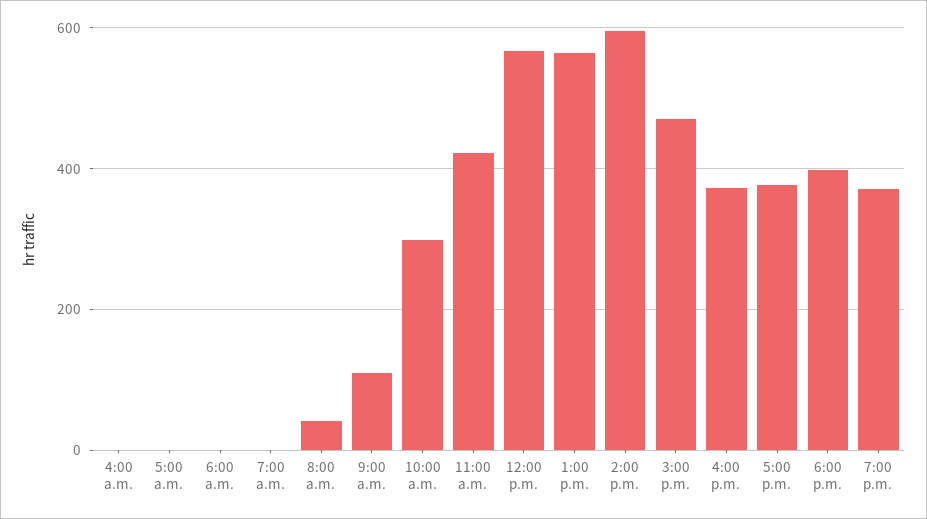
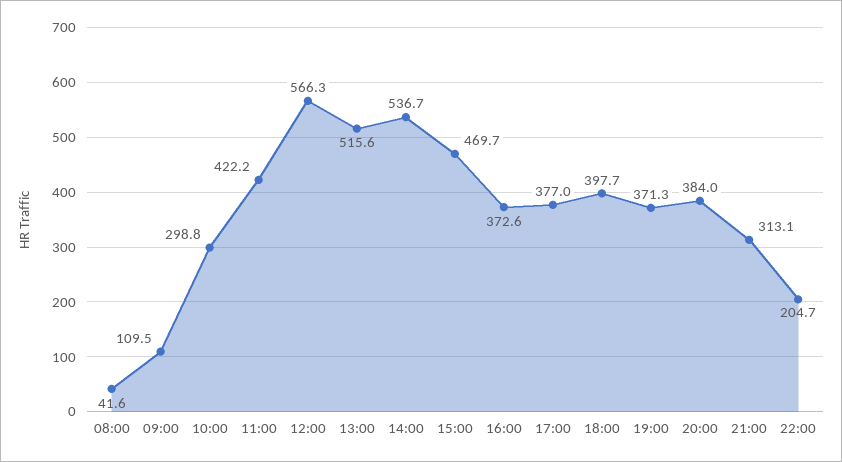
4:00 a.m.: 0 -> none
5:00 a.m.: 0 -> none
6:00 a.m.: 0 -> none
7:00 a.m.: 0 -> none
1:00 p.m.: 560 -> 515.6
2:00 p.m.: 600 -> 536.7
20:00: none -> 384
21:00: none -> 313.1
22:00: none -> 204.7

